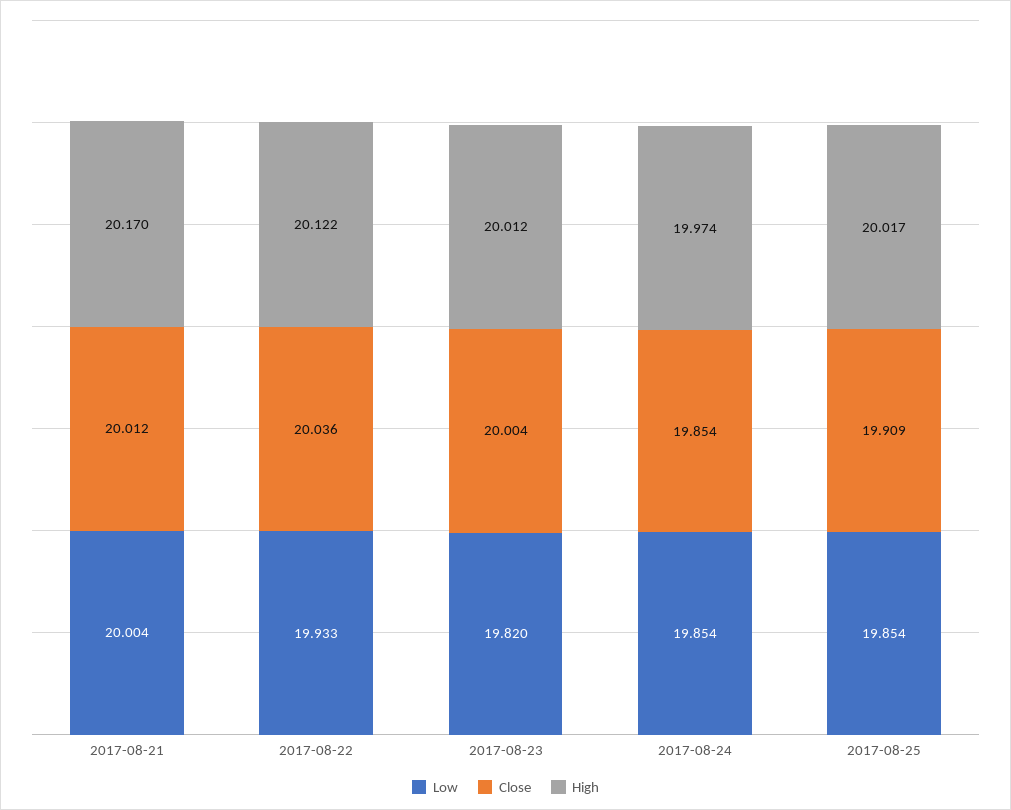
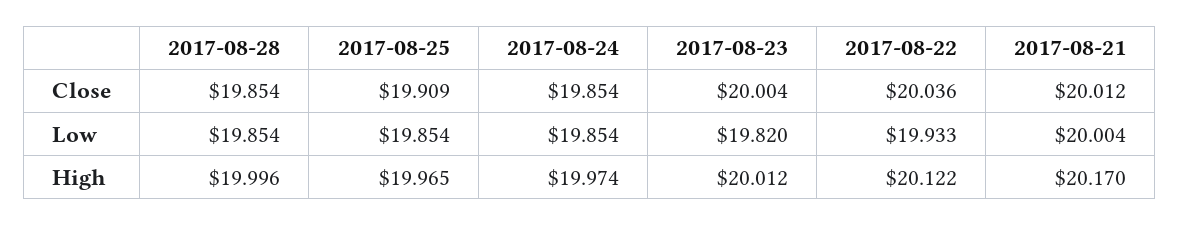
High, 2017-08-25: 20.017 -> 19.965
Close, 2017-08-28: none -> 19.854
Low, 2017-08-28: none -> 19.854
High, 2017-08-28: none -> 19.996

